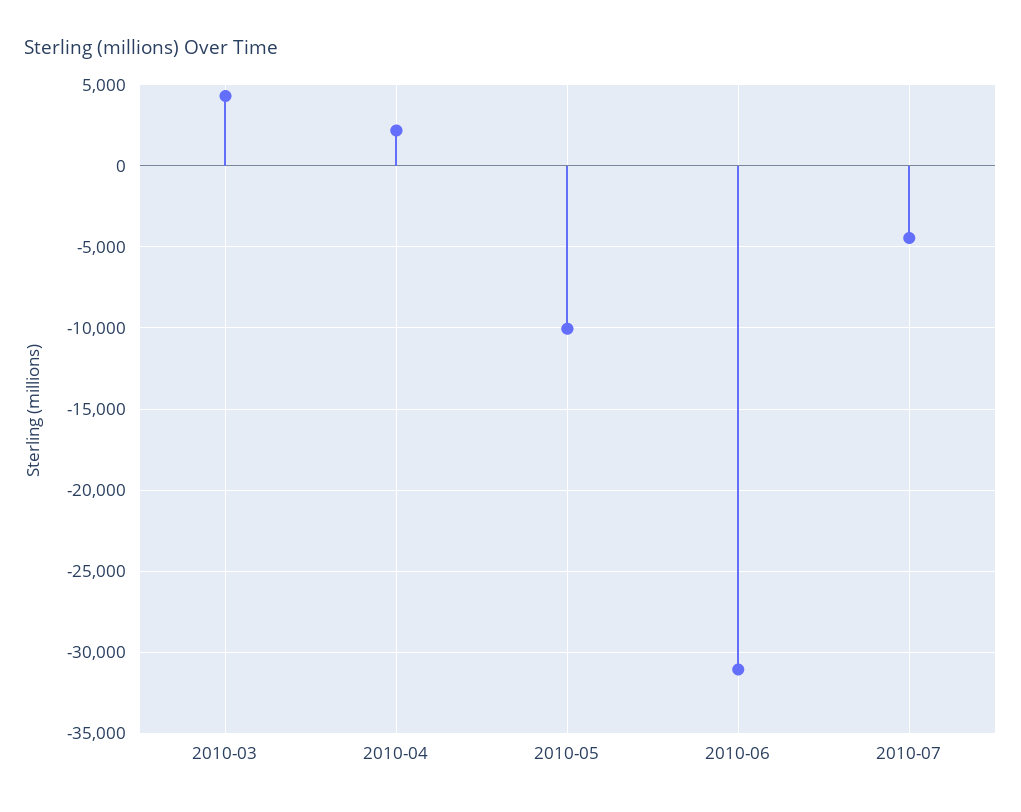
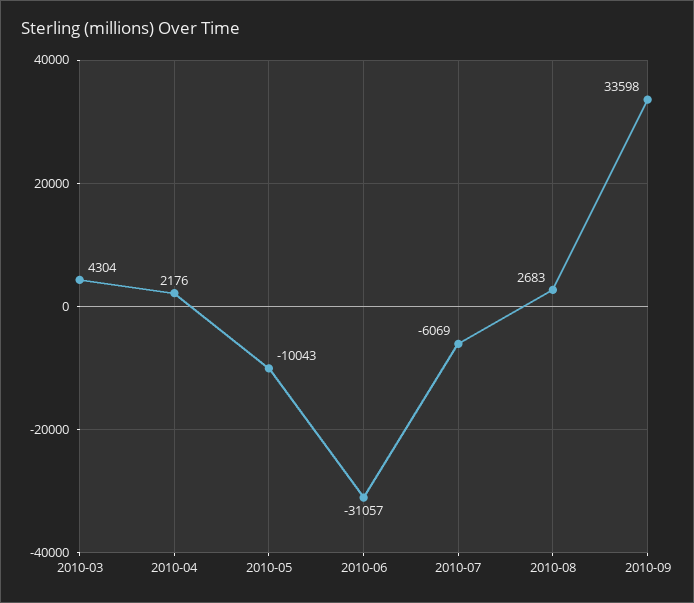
2010-07: -4500 -> -6069
2010-08: none -> 2683
2010-09: none -> 33598

